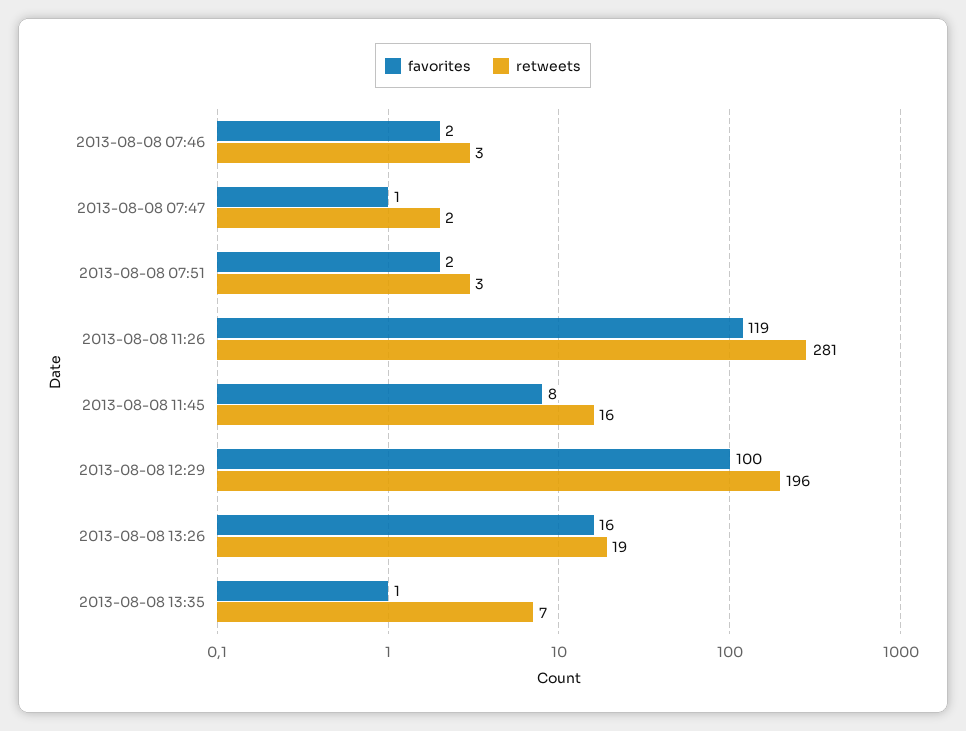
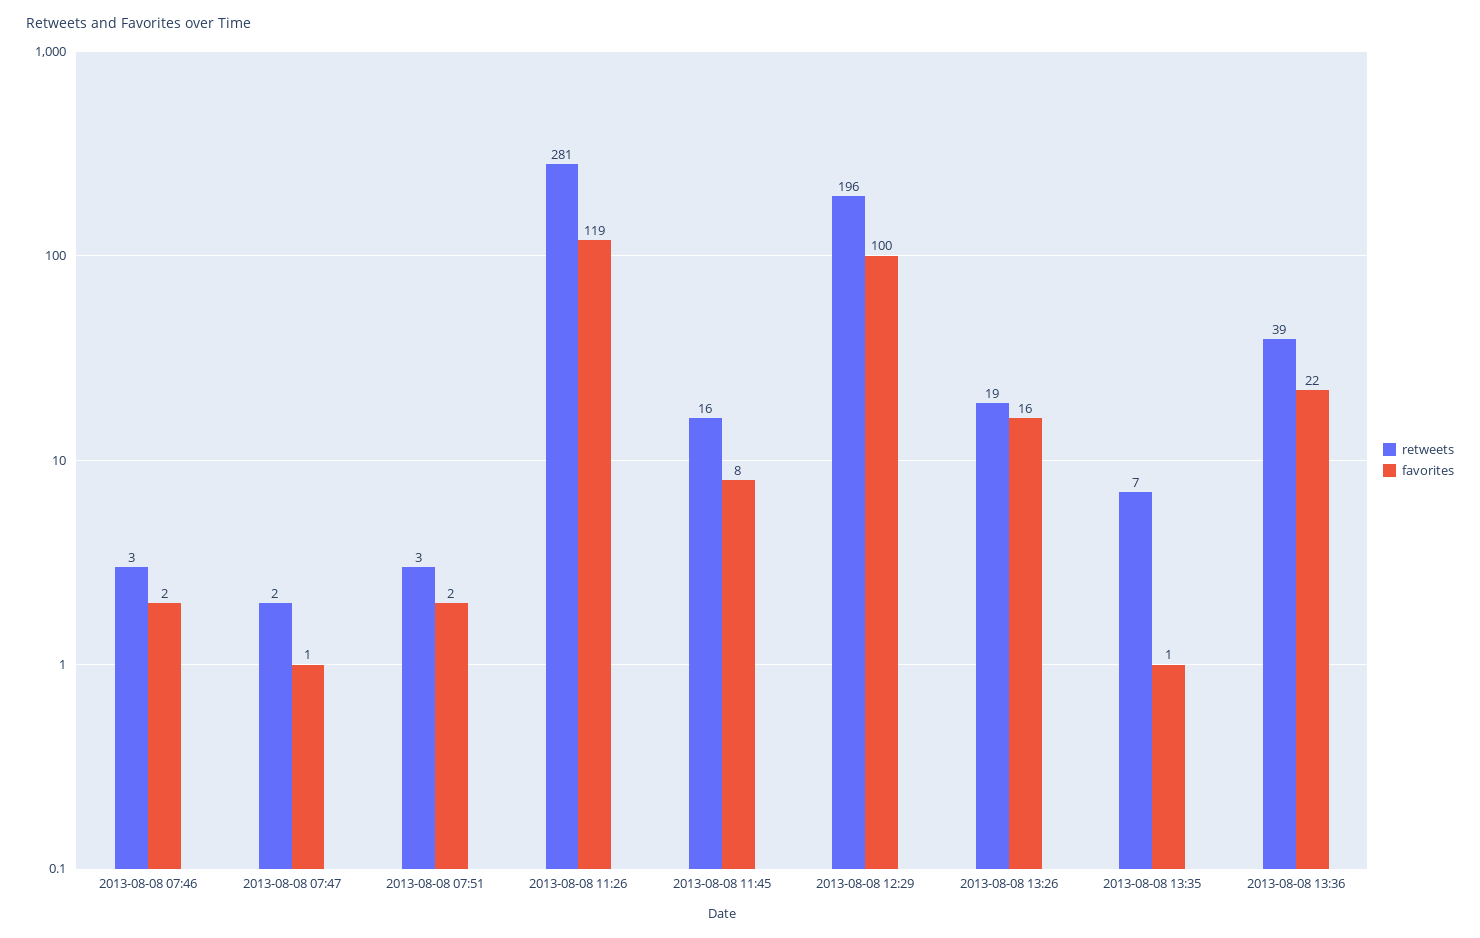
retweets, 2013-08-08 13:36: none -> 39
favorites, 2013-08-08 13:36: none -> 22

